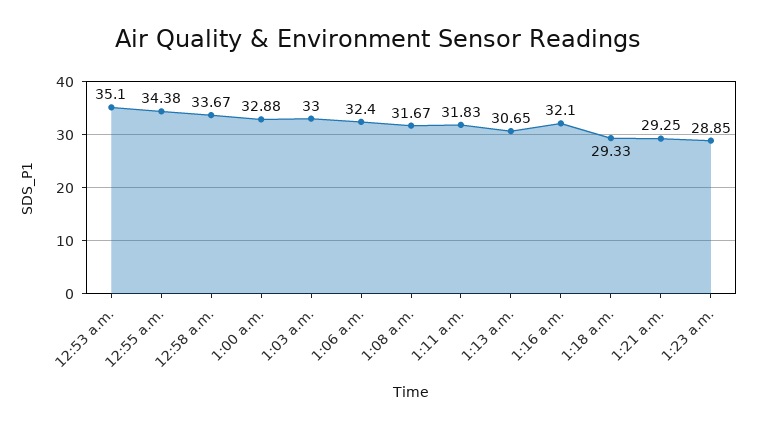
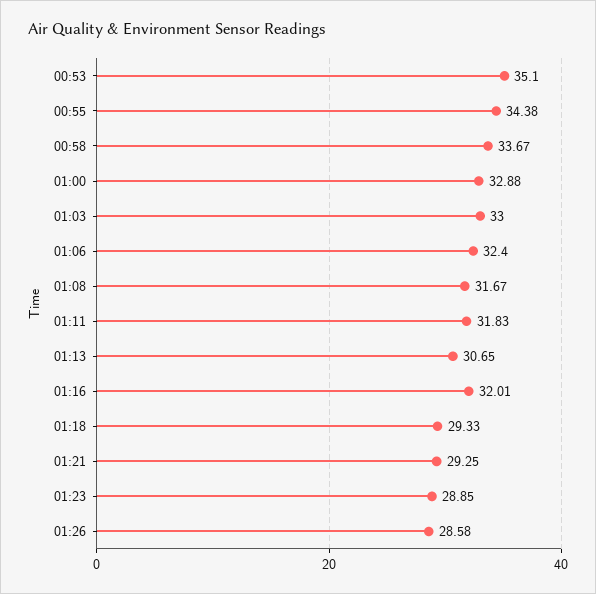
1:16 a.m.: 32.1 -> 32.01
01:26: none -> 28.58

